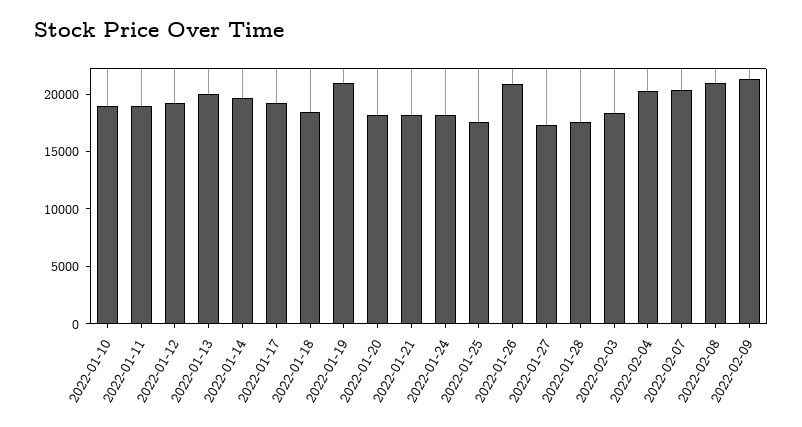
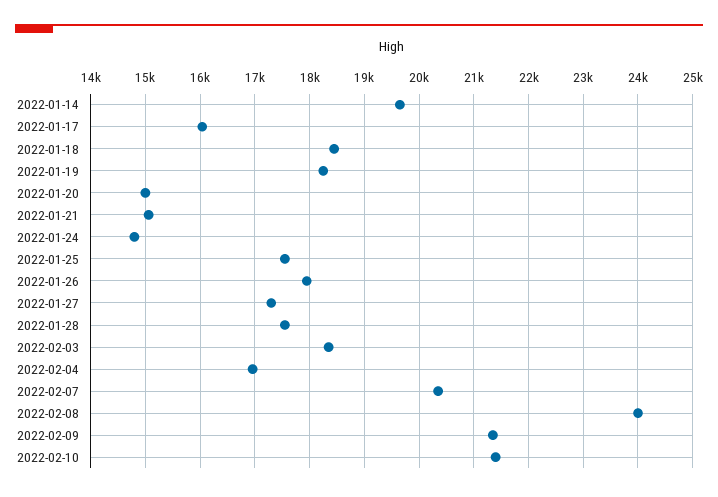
2022-01-10: 19000 -> none
2022-01-11: 19000 -> none
2022-01-12: 19000 -> none
2022-01-13: 20000 -> none
2022-01-17: 19000 -> 16000
2022-01-19: 21000 -> 18200
2022-01-20: 18000 -> 15000
2022-01-21: 18000 -> 15000
2022-01-24: 18000 -> 14800
2022-01-26: 21000 -> 18000
2022-02-04: 20000 -> 17000
2022-02-08: 21000 -> 24000
2022-02-10: none -> 21400

